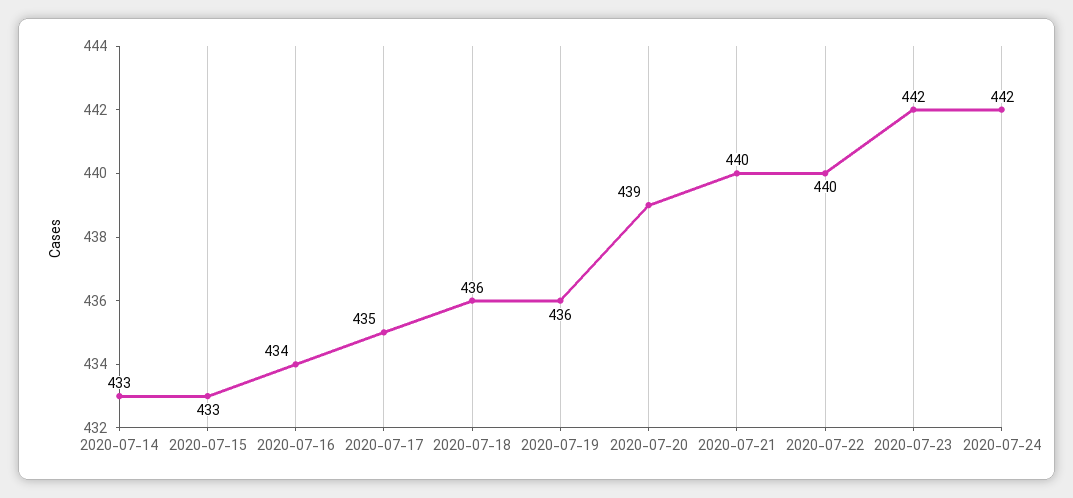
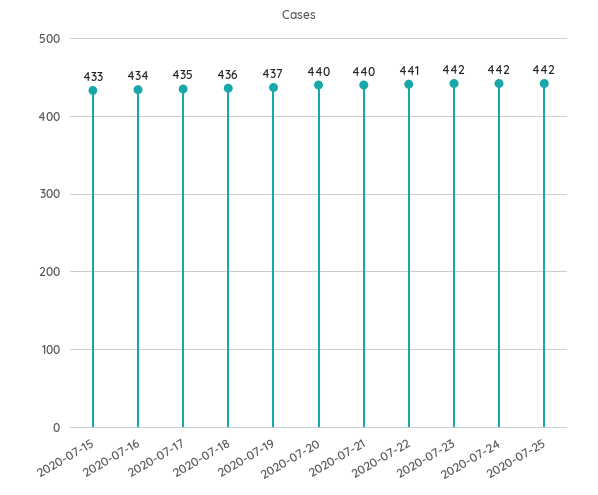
2020-07-14: 433 -> none
2020-07-19: 436 -> 437
2020-07-20: 439 -> 440
2020-07-22: 440 -> 441
2020-07-25: none -> 442

